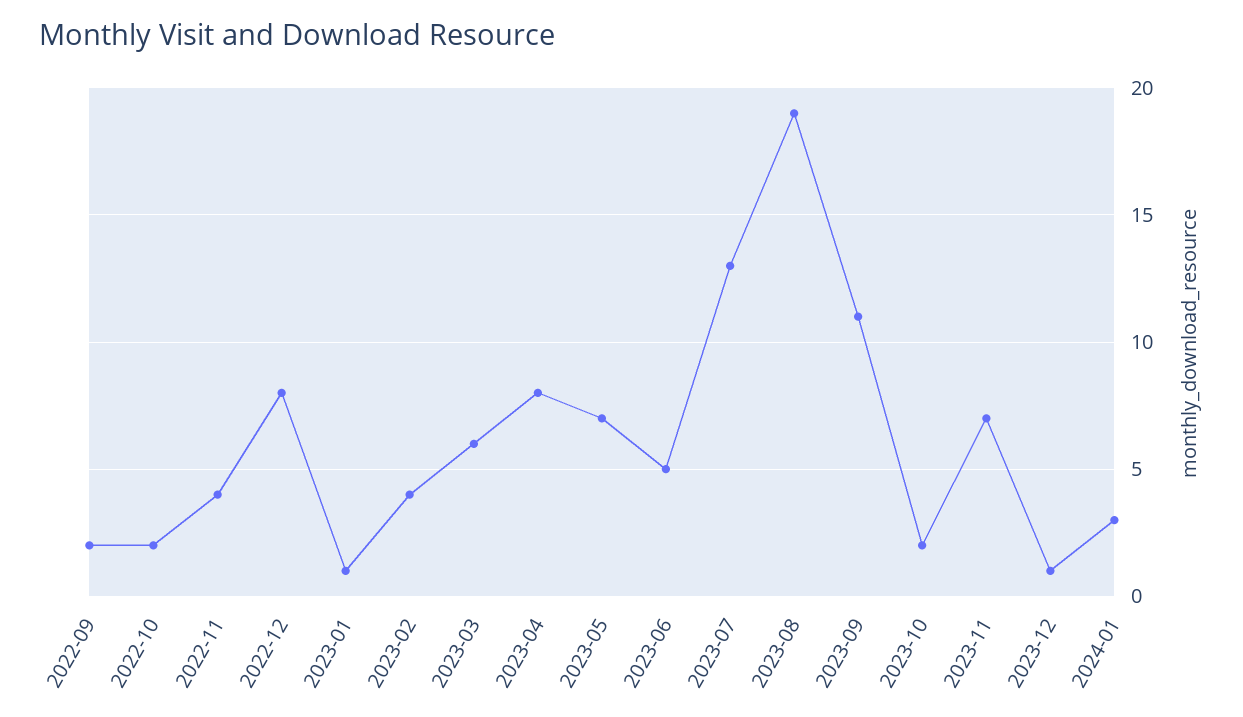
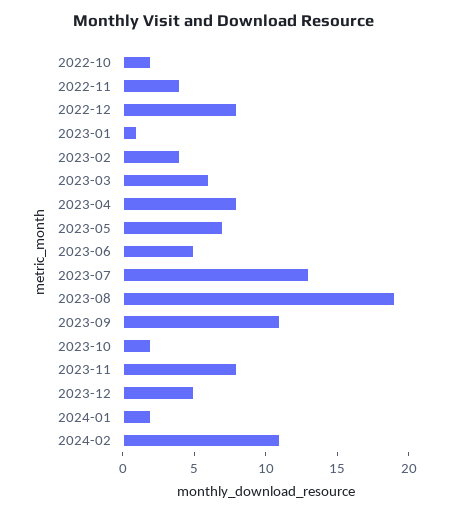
2022-09: 2 -> none
2023-11: 7 -> 8
2023-12: 1 -> 5
2024-01: 3 -> 2
2024-02: none -> 11

